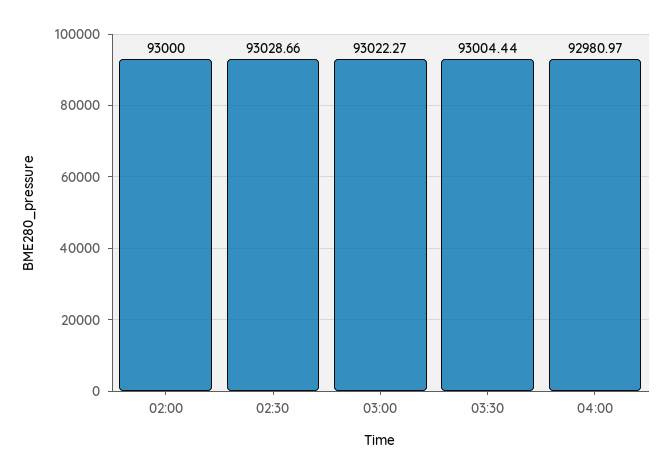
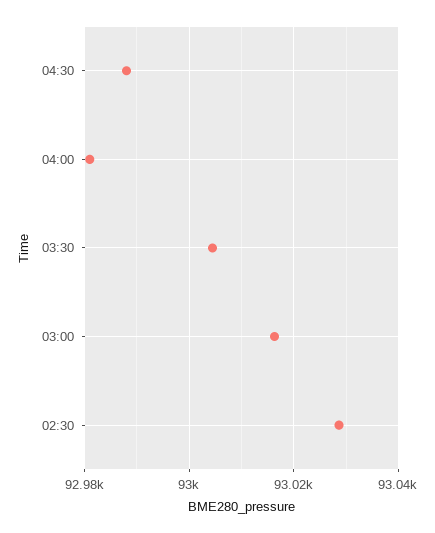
02:00: 93000 -> none
03:00: 93022.27 -> 93016
04:30: none -> 92988

